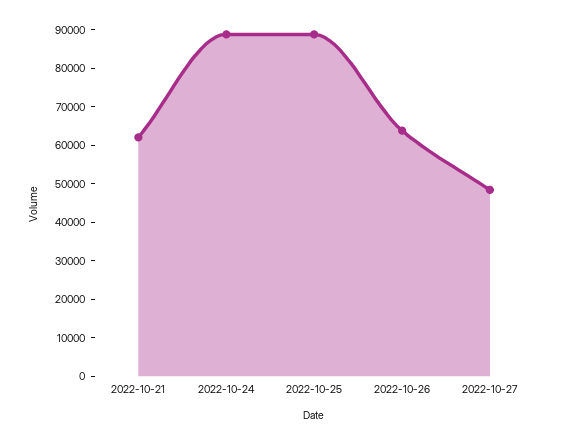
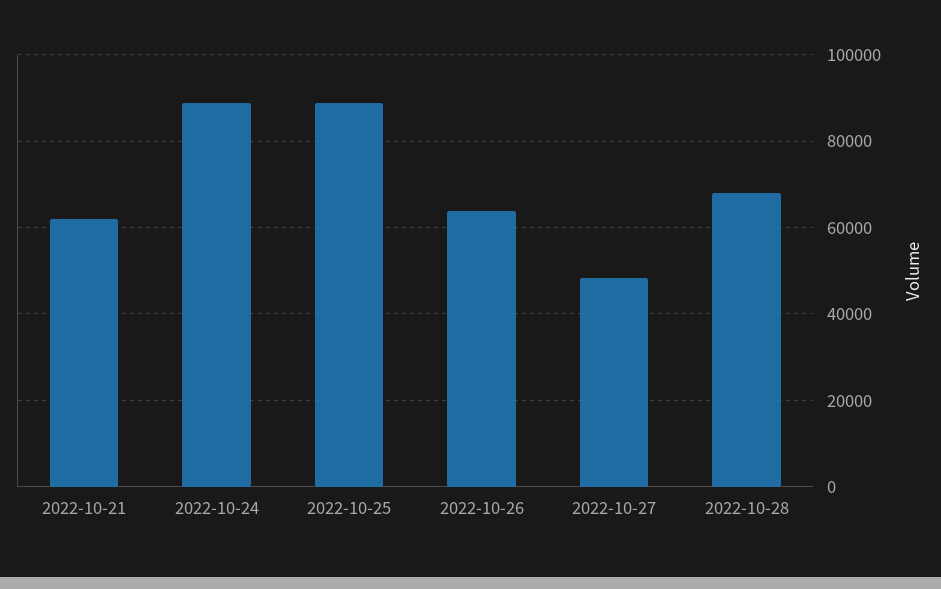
2022-10-28: none -> 68000

